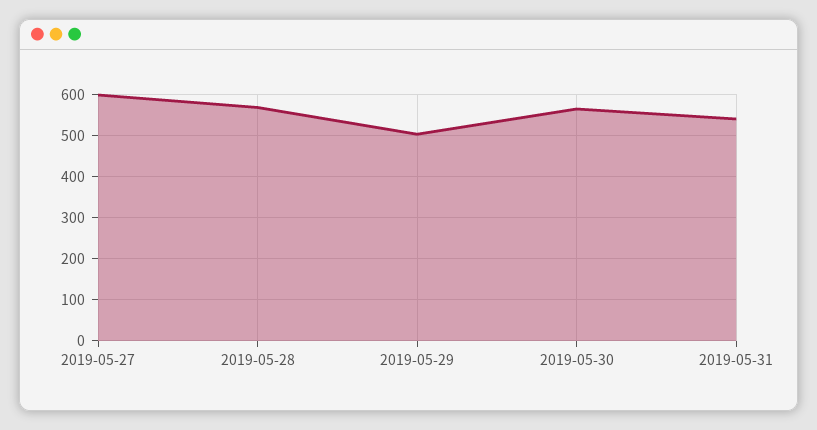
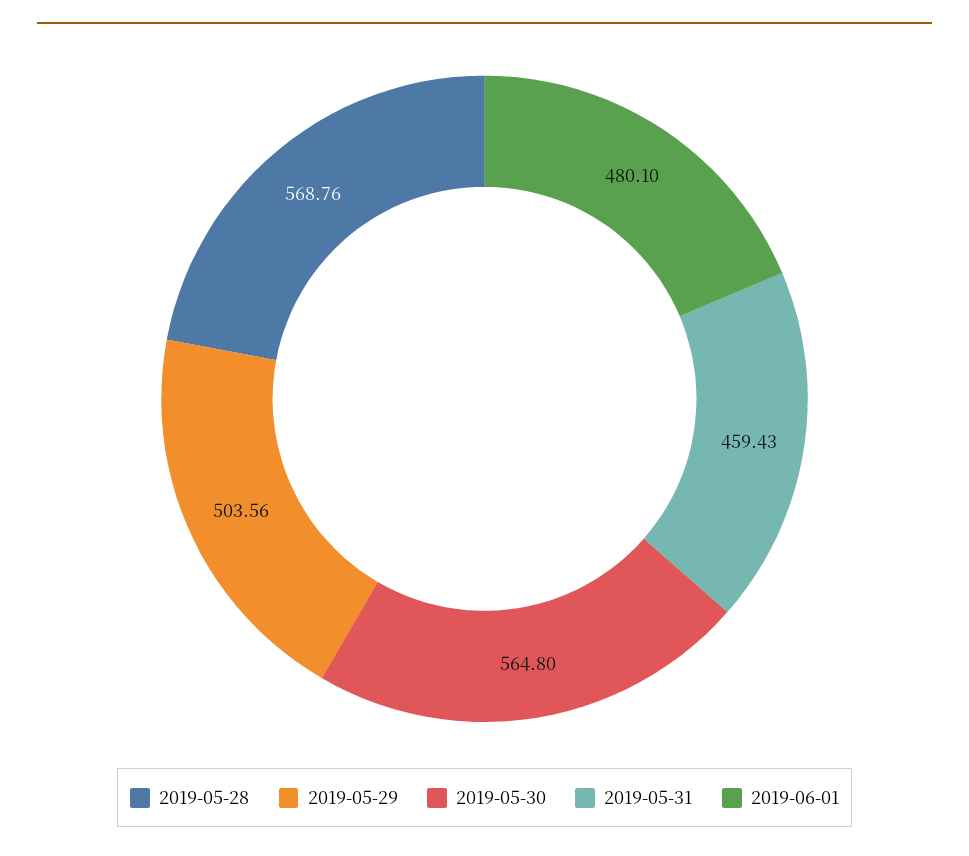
2019-05-27: 600 -> none
2019-05-31: 540 -> 459.43
2019-06-01: none -> 480.1

